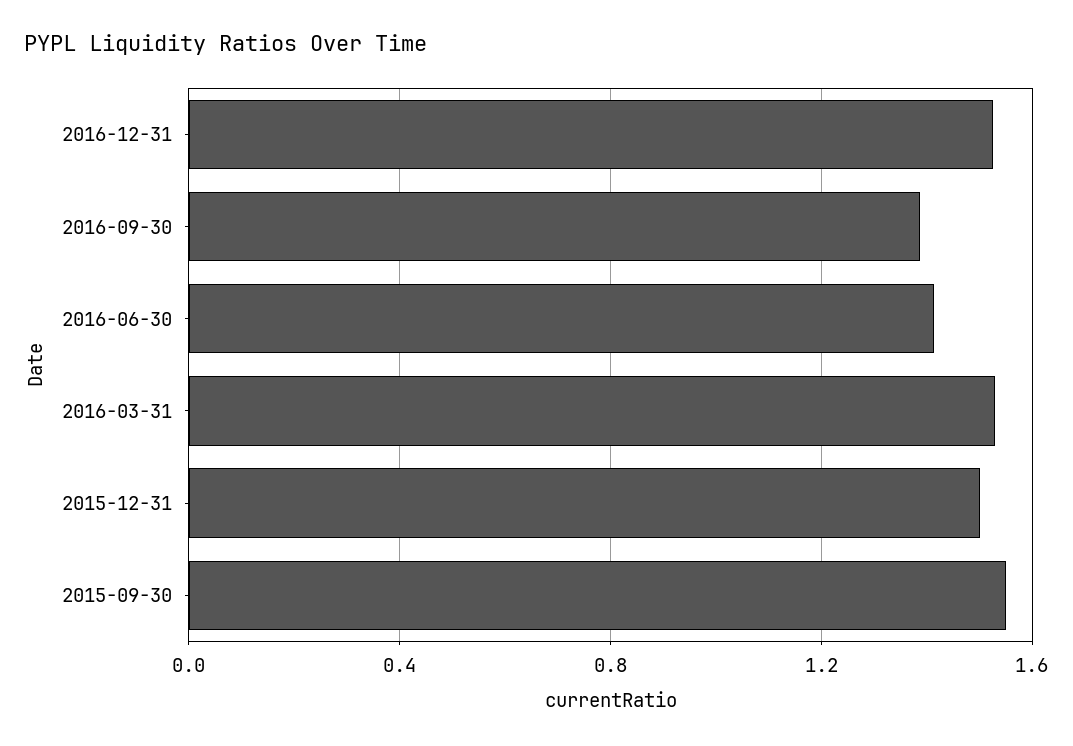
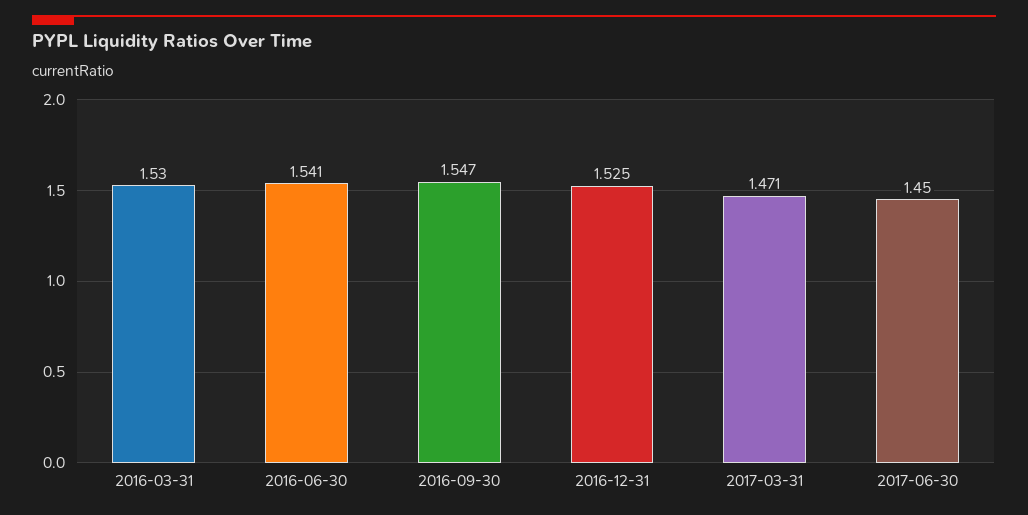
2016-09-30: 1.4 -> 1.547
2016-06-30: 1.4 -> 1.541
2015-12-31: 1.5 -> none
2015-09-30: 1.55 -> none
2017-03-31: none -> 1.471
2017-06-30: none -> 1.45

